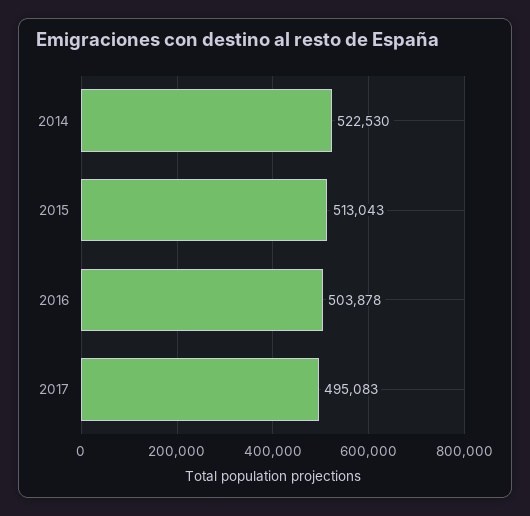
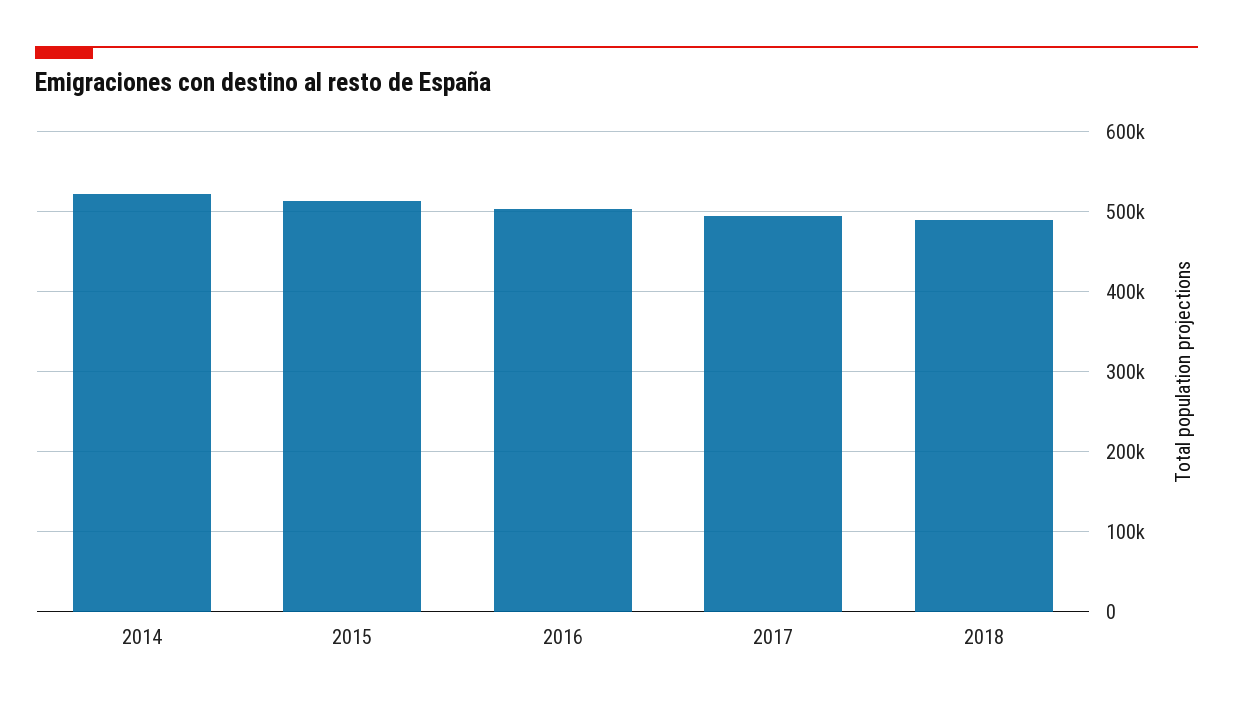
2018: none -> 490000

